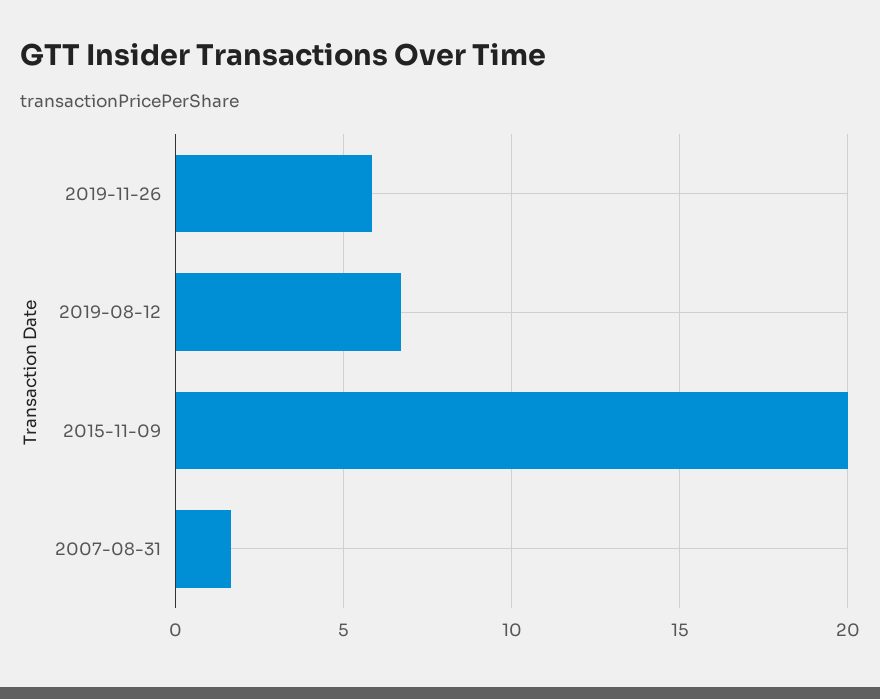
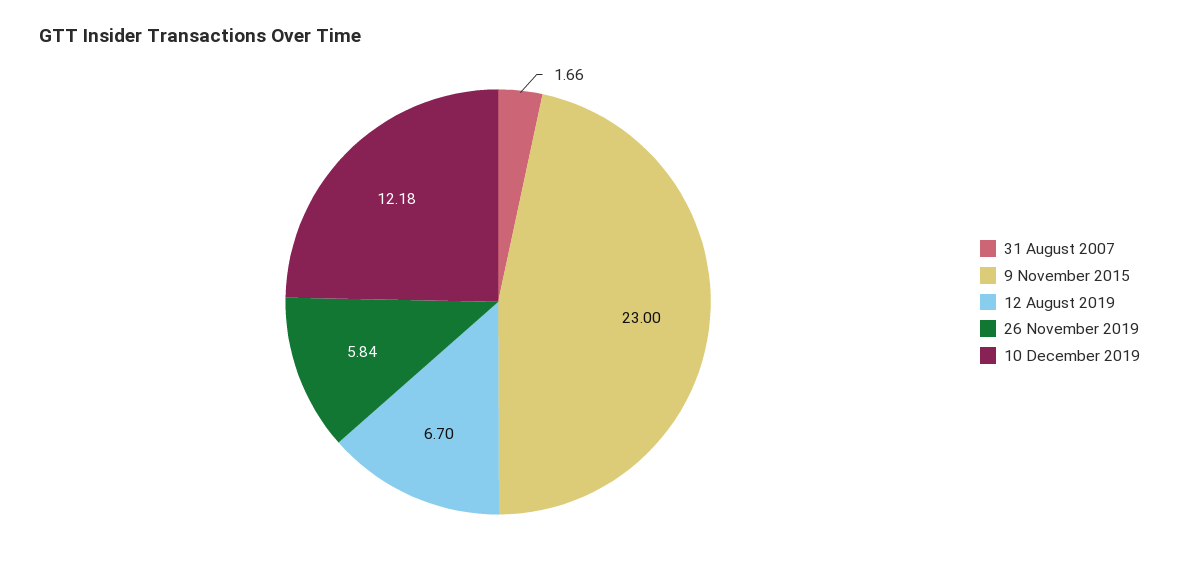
2015-11-09: 20 -> 23
10 December 2019: none -> 12.18

